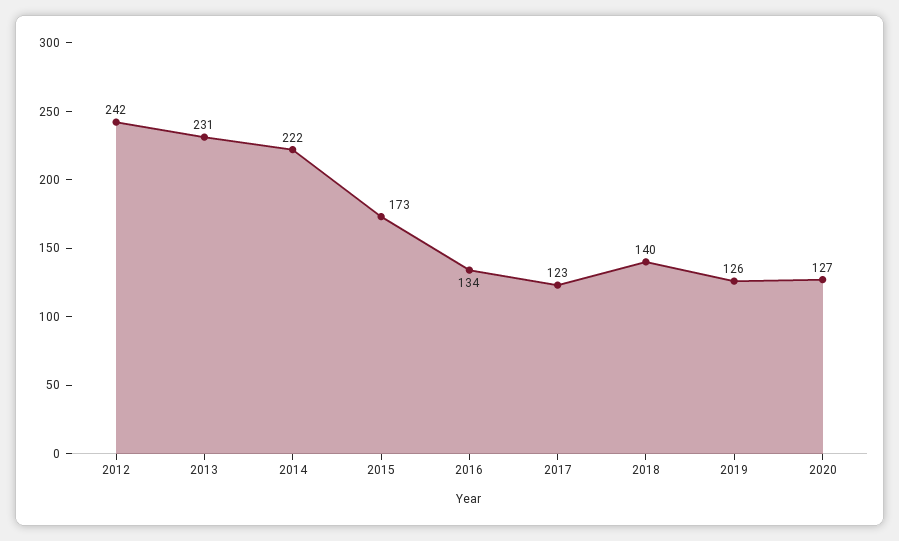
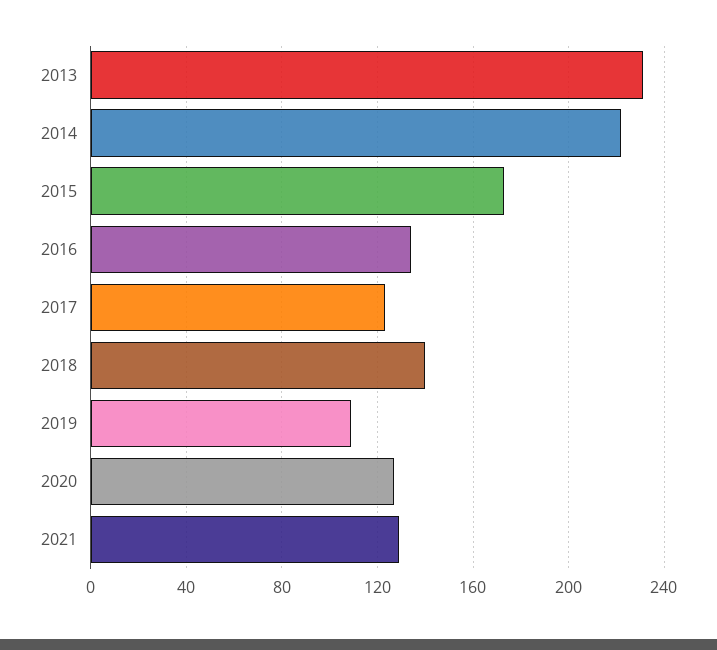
2012: 242 -> none
2019: 126 -> 110
2021: none -> 130

